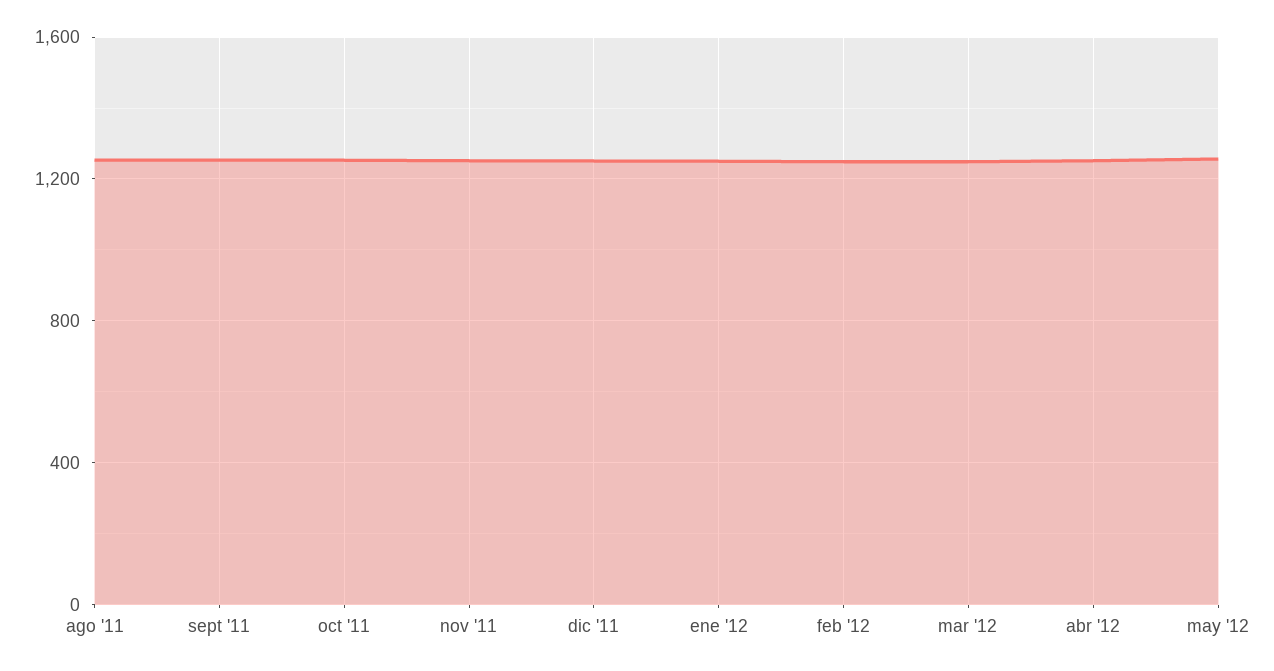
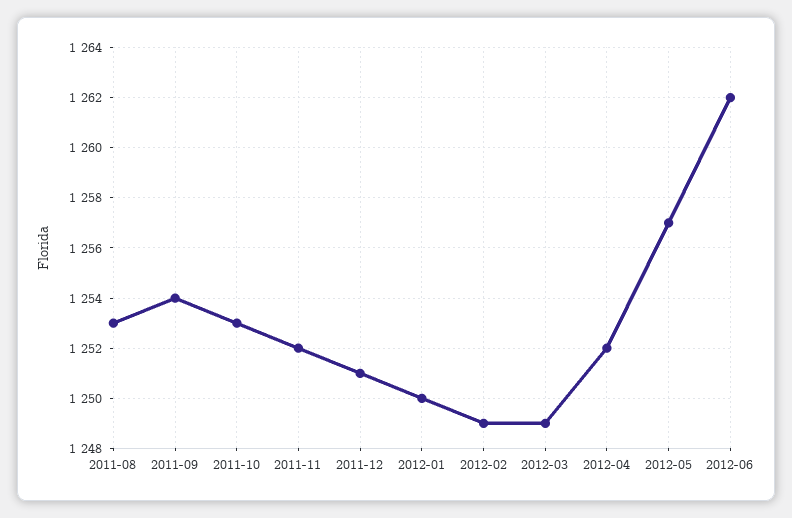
2012-06: none -> 1262

